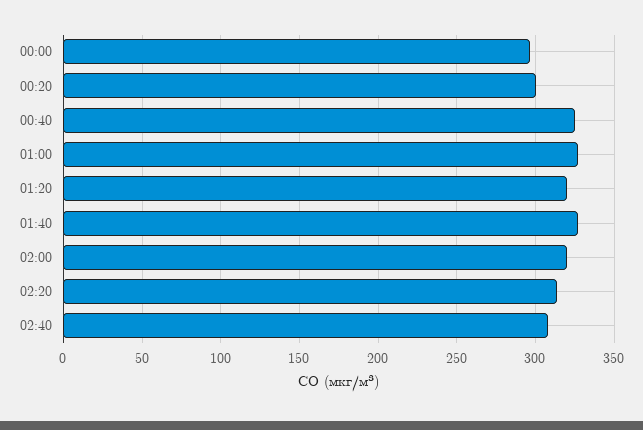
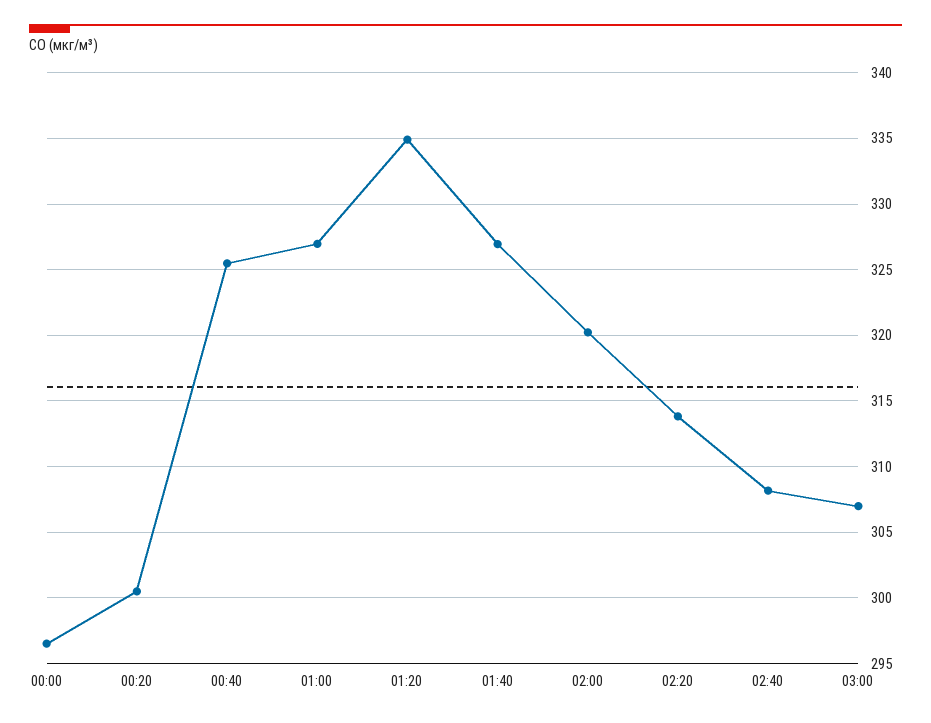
01:20: 320 -> 335
03:00: none -> 307

